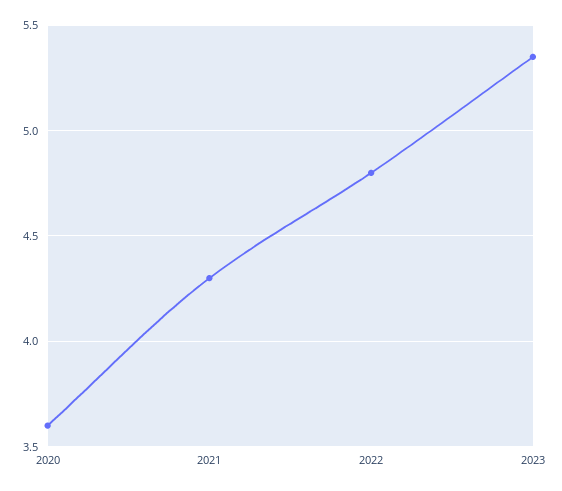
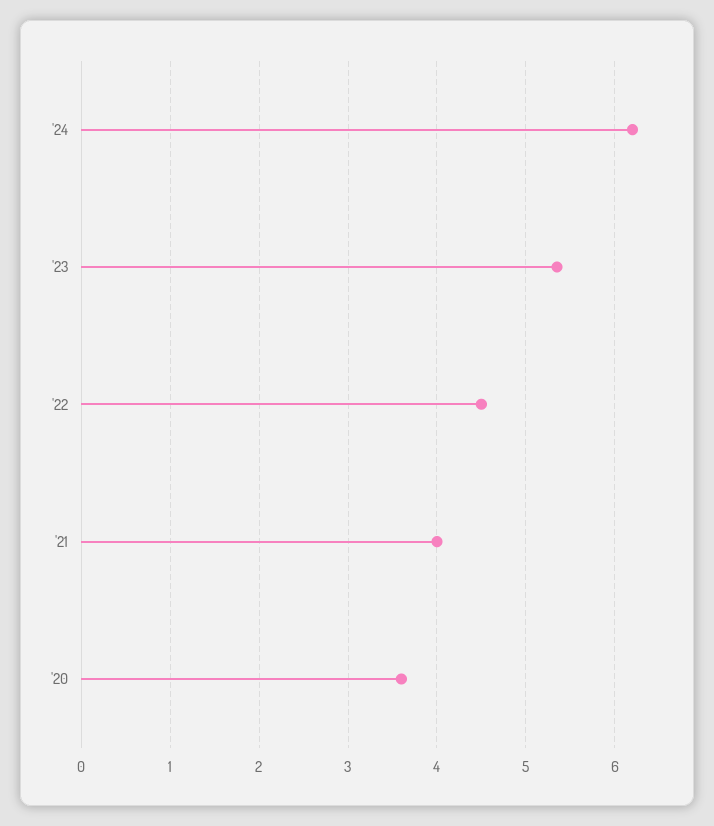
2021: 4.3 -> 4
2022: 4.8 -> 4.5
'24: none -> 6.2

